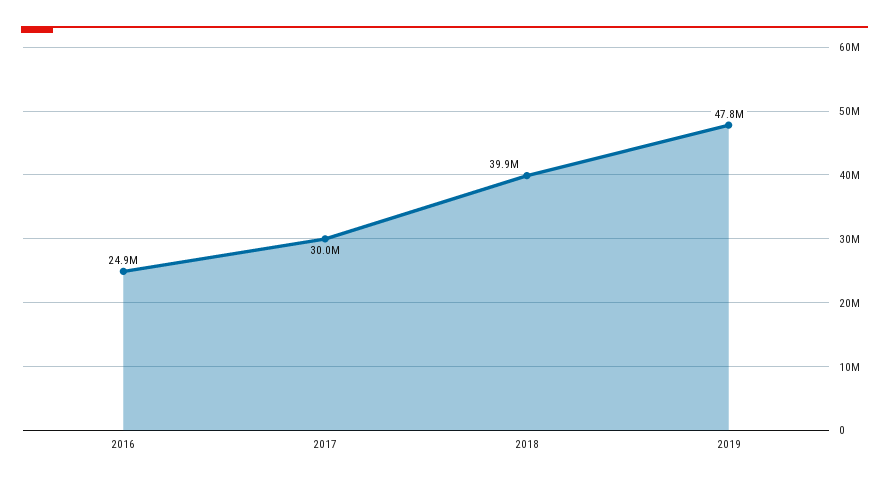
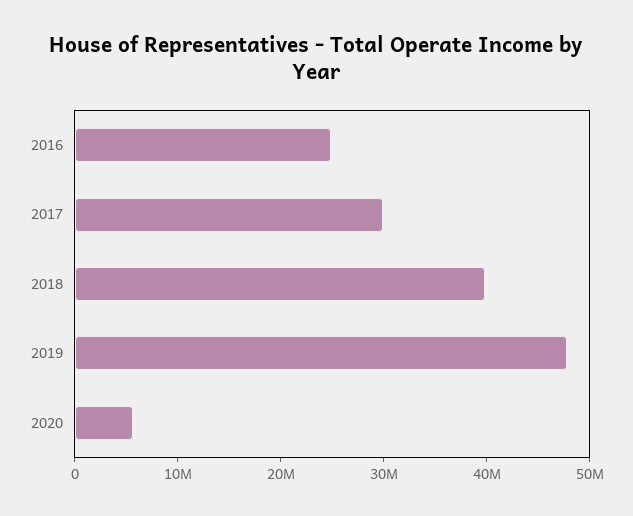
2020: none -> 6000000

